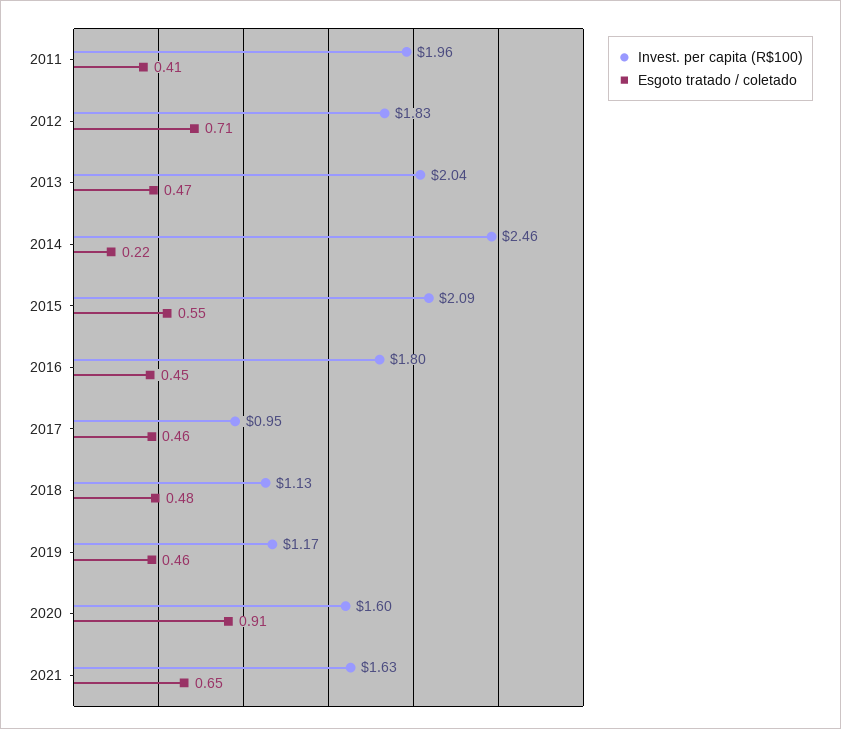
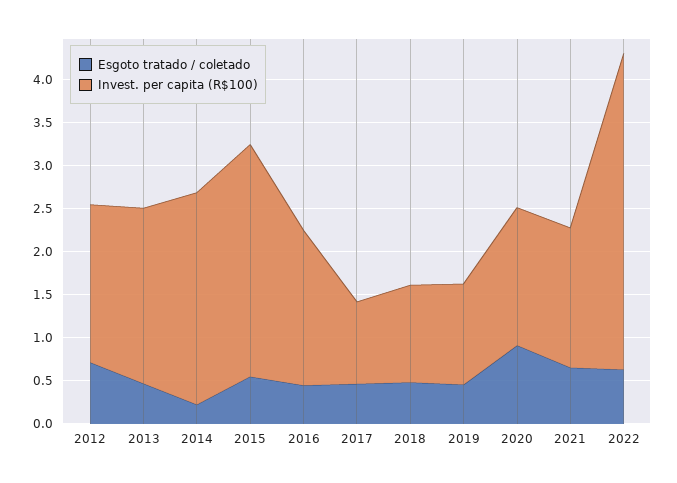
Invest. per capita (R$100), 2011: 1.96 -> none
Esgoto tratado / coletado, 2011: 0.41 -> none
Invest. per capita (R$100), 2015: 2.09 -> 2.7
Esgoto tratado / coletado, 2022: none -> 0.6
Invest. per capita (R$100), 2022: none -> 3.7

